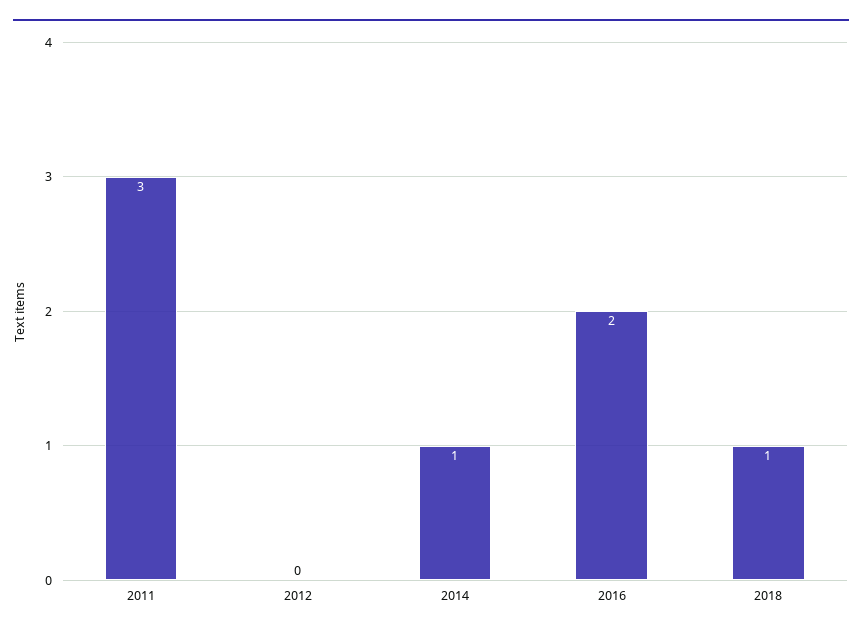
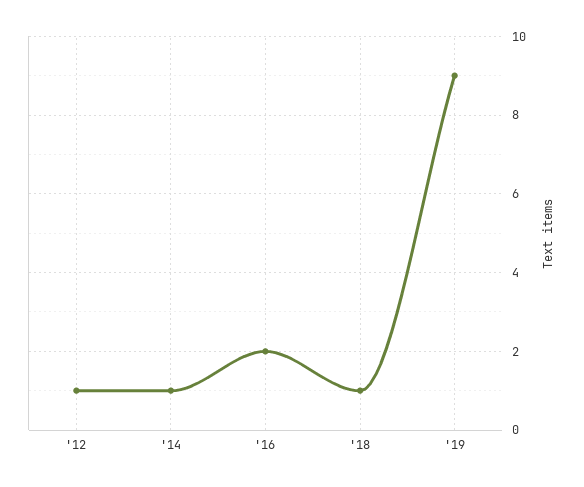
2011: 3 -> none
2012: 0 -> 1
'19: none -> 9

